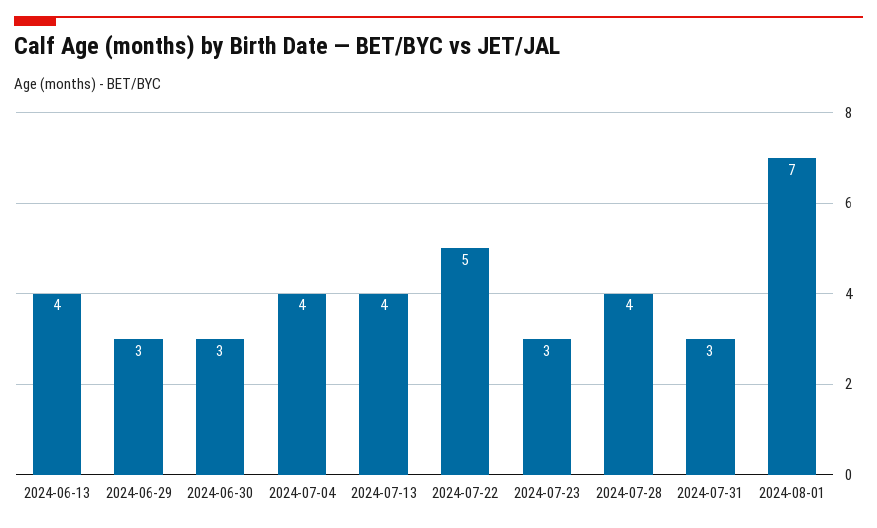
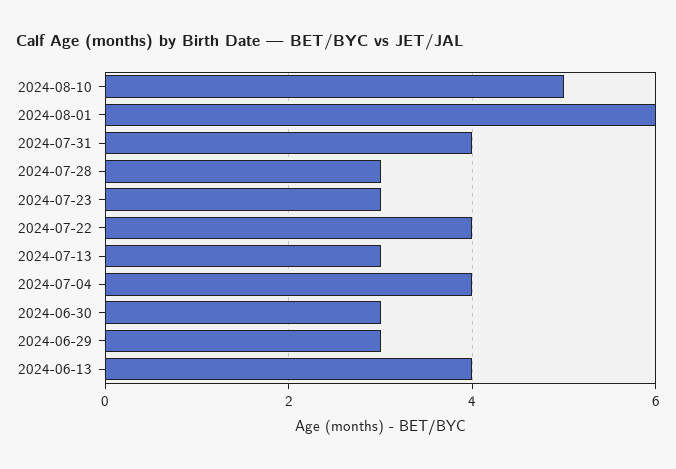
2024-07-13: 4 -> 3
2024-07-22: 5 -> 4
2024-07-28: 4 -> 3
2024-07-31: 3 -> 4
2024-08-01: 7 -> 6
2024-08-10: none -> 5

